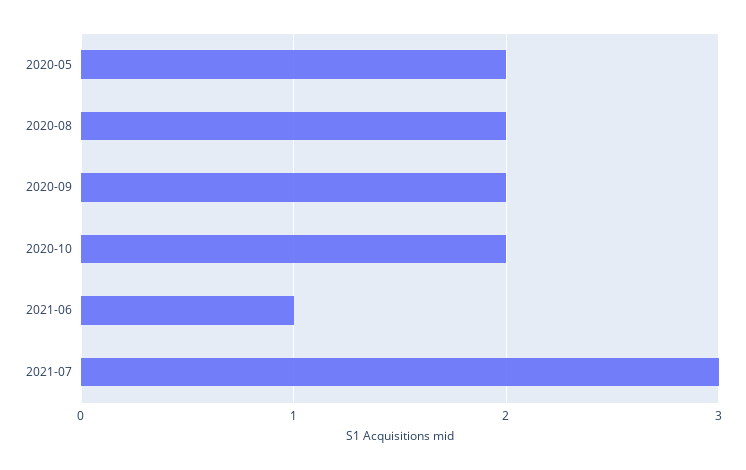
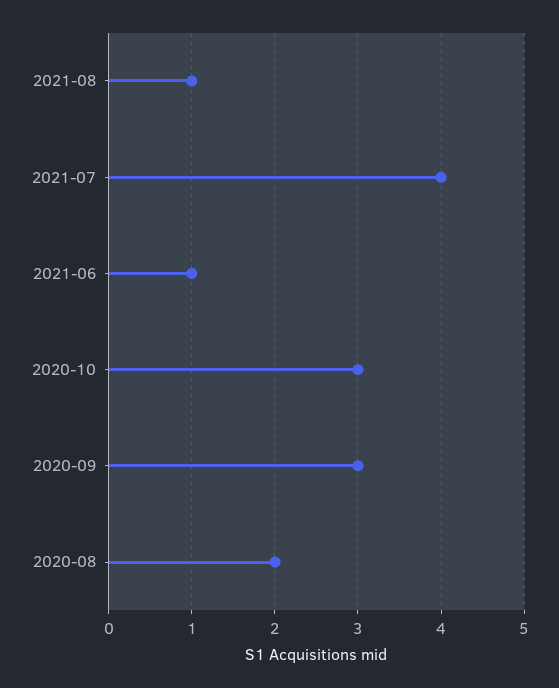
2020-05: 2 -> none
2020-09: 2 -> 3
2020-10: 2 -> 3
2021-07: 3 -> 4
2021-08: none -> 1

